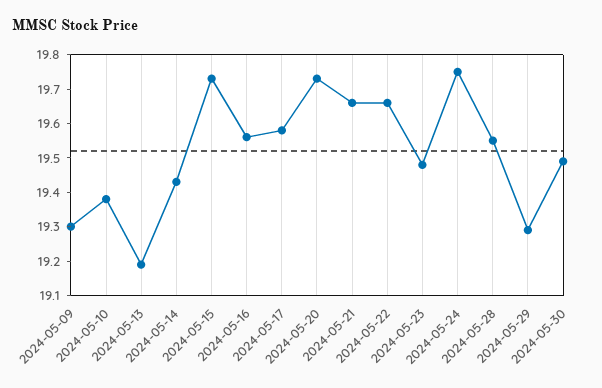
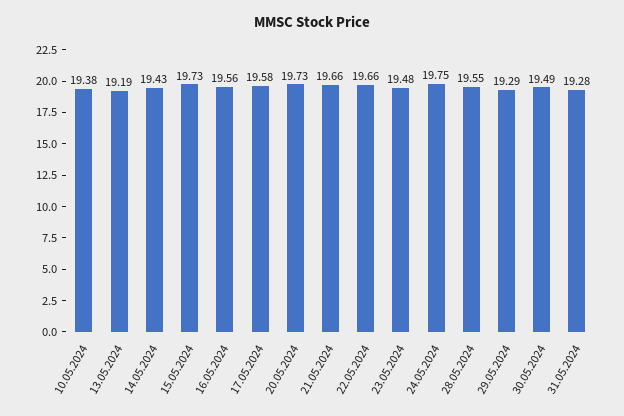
2024-05-09: 19.3 -> none
31.05.2024: none -> 19.28

